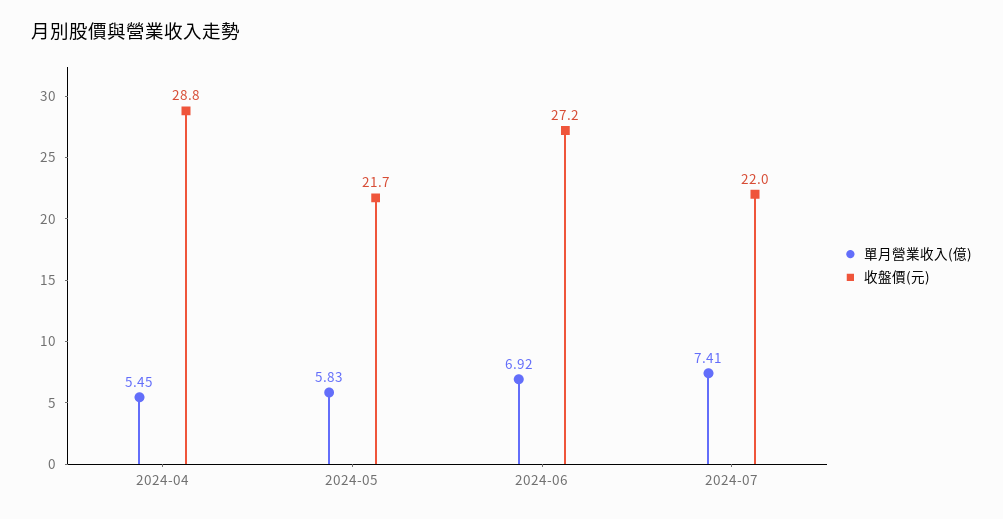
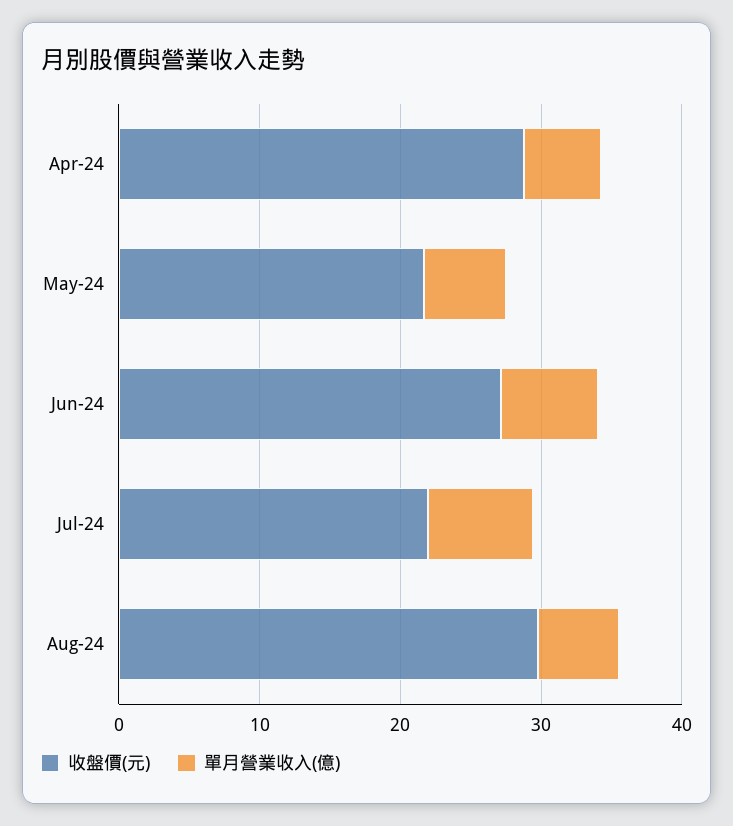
收盤價(元), Aug-24: none -> 30
單月營業收入(億), Aug-24: none -> 6

